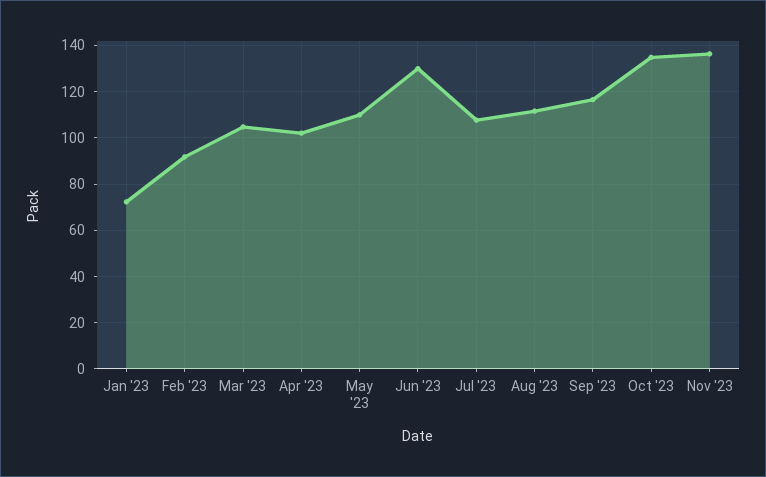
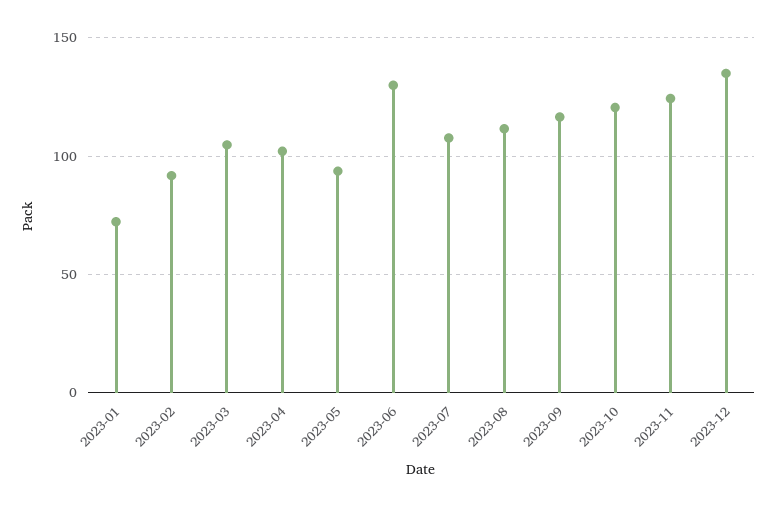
May '23: 110 -> 95
Oct '23: 135 -> 120
Nov '23: 135 -> 125
2023-12: none -> 135

